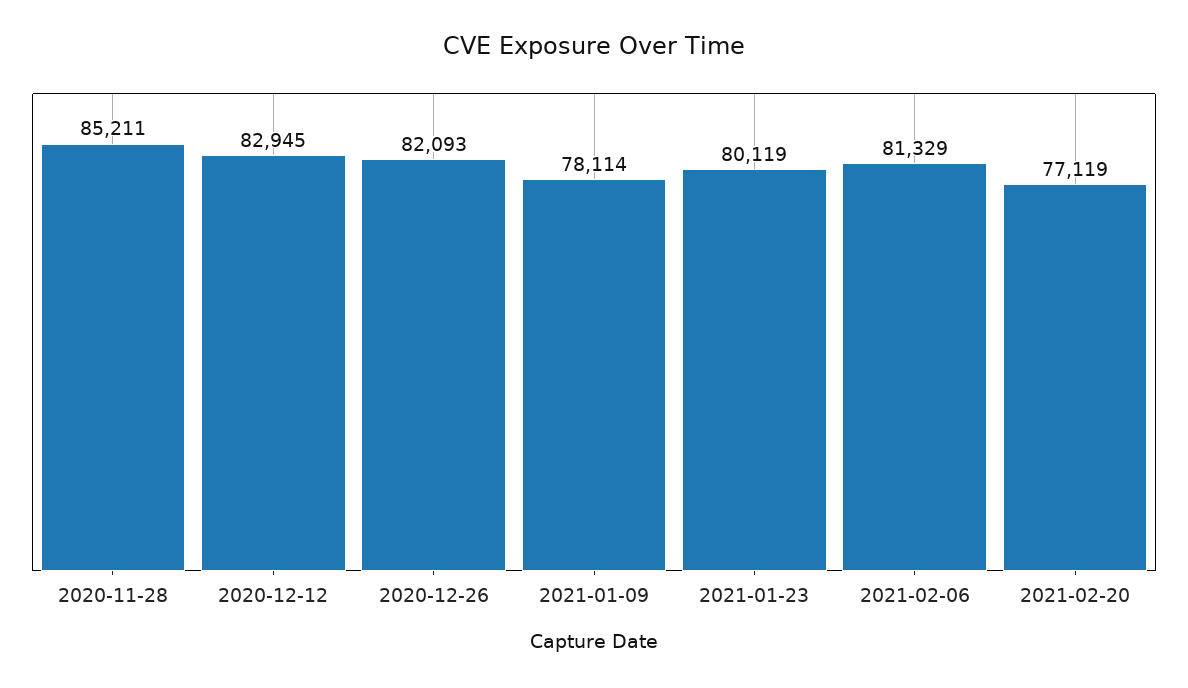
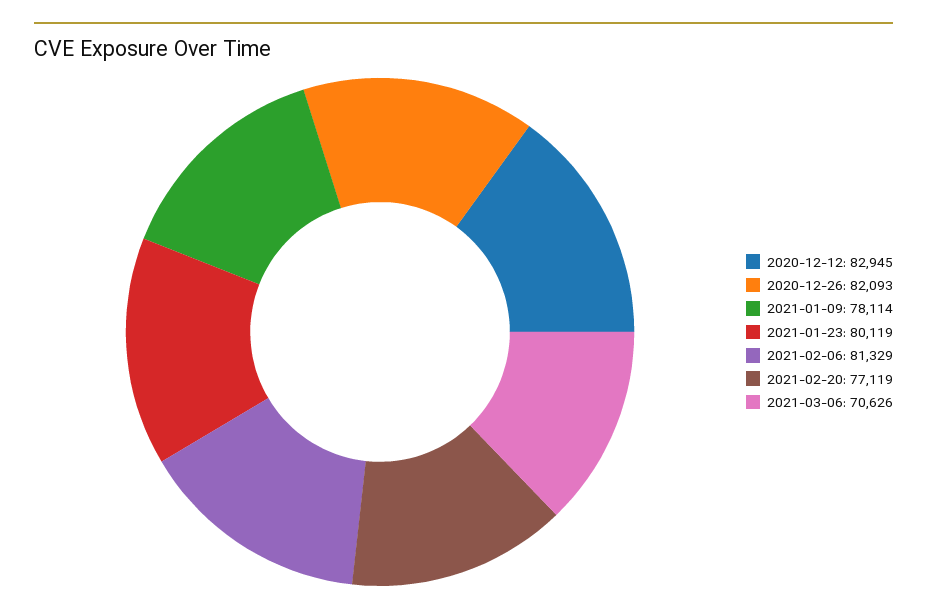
2020-11-28: 85211 -> none
2021-03-06: none -> 70626

